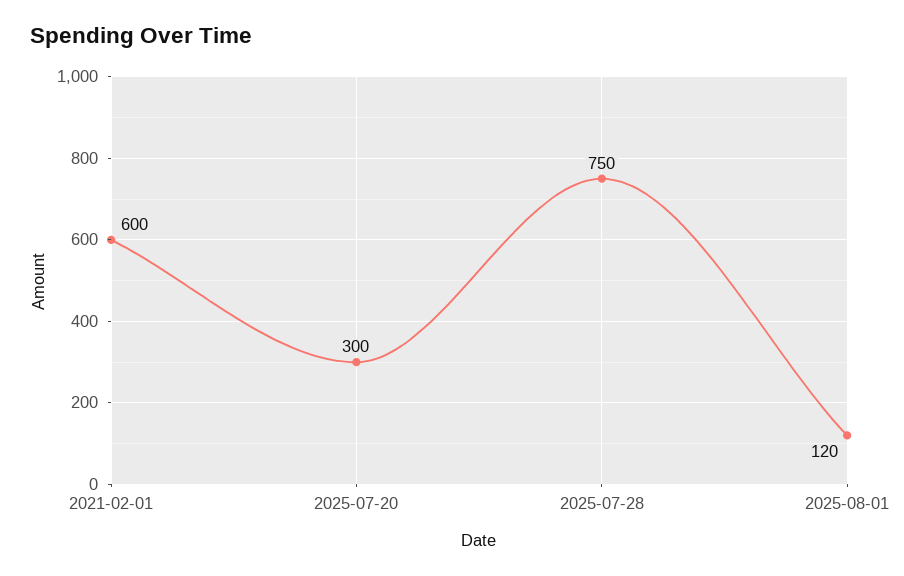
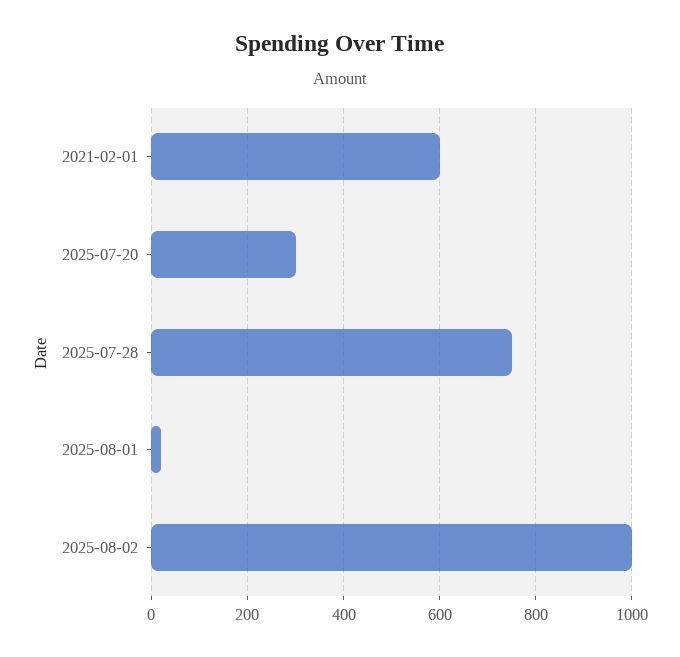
2025-08-01: 120 -> 20
2025-08-02: none -> 1000

